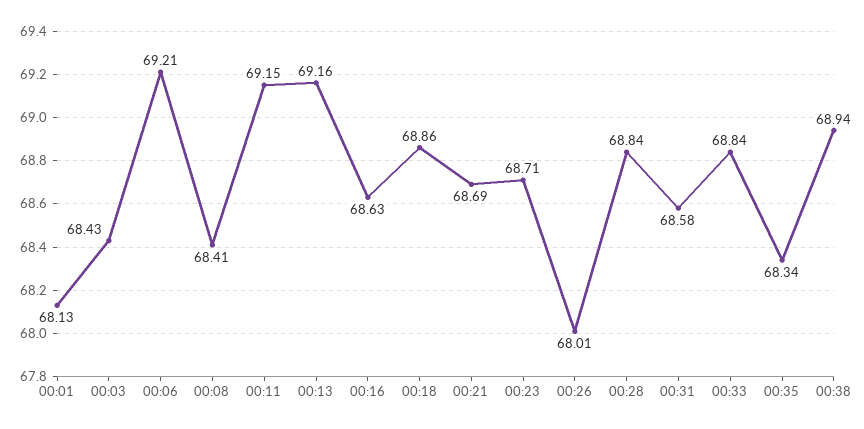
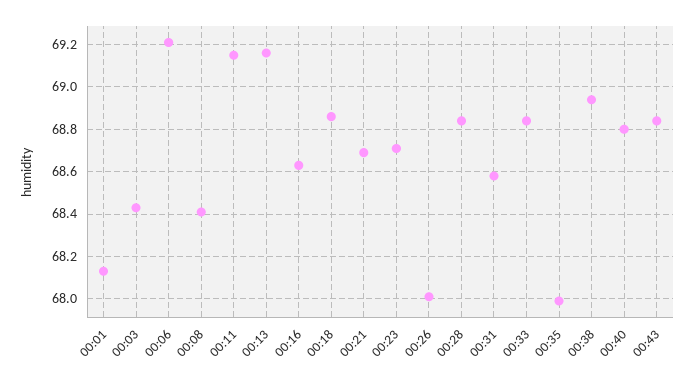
00:35: 68.34 -> 68
00:40: none -> 68.8
00:43: none -> 68.85

